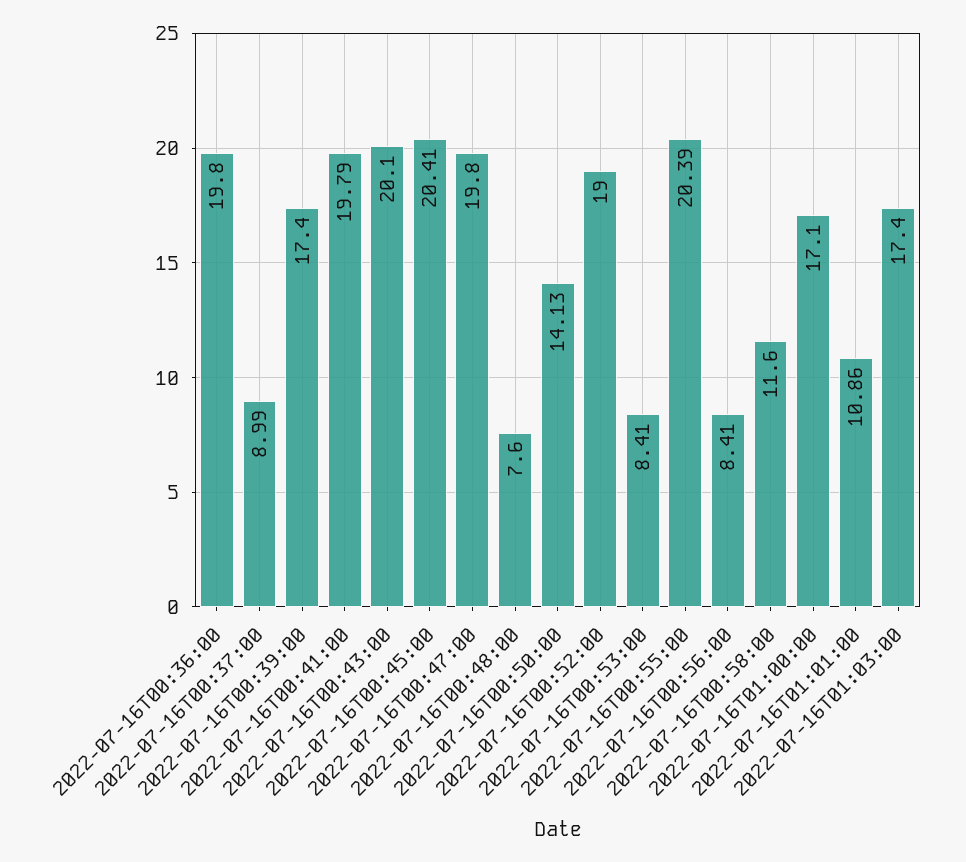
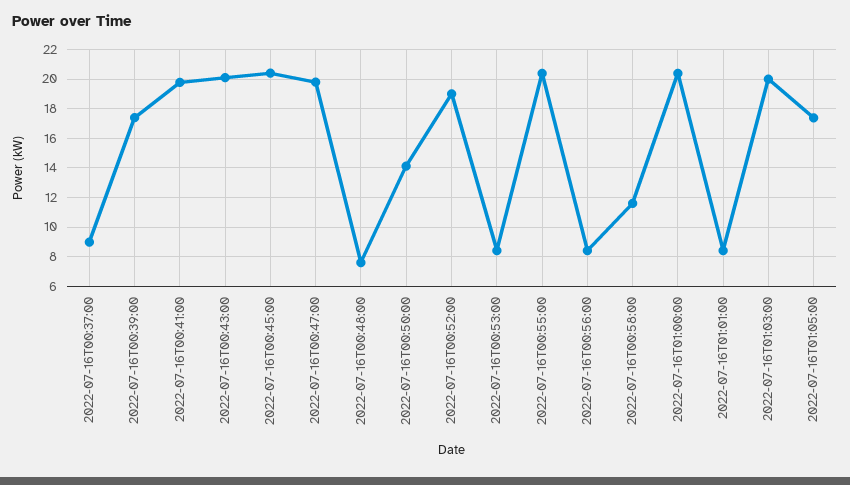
2022-07-16T00:36:00: 19.8 -> none
2022-07-16T01:00:00: 17.1 -> 20.5
2022-07-16T01:01:00: 10.86 -> 8.5
2022-07-16T01:03:00: 17.4 -> 20
2022-07-16T01:05:00: none -> 17.5

